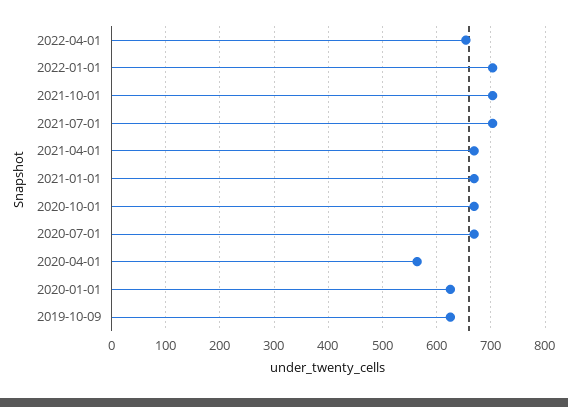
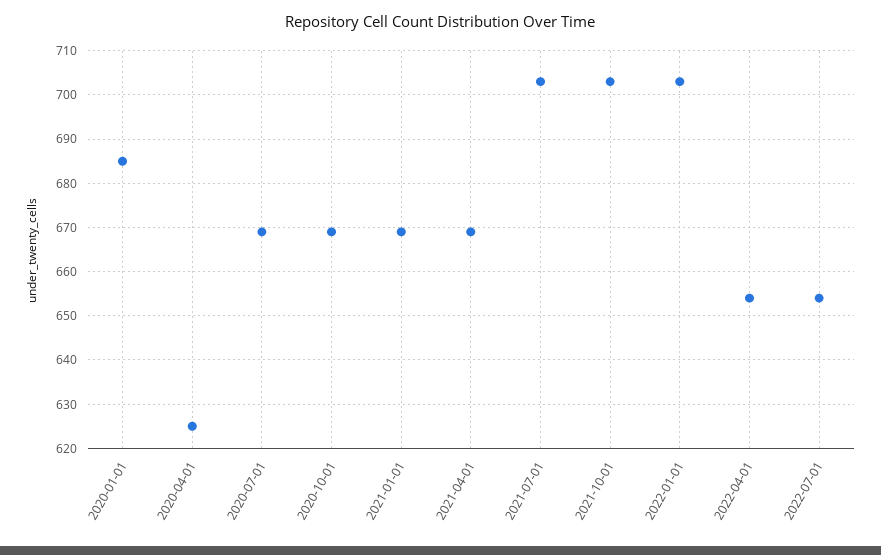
2020-04-01: 560 -> 625
2020-01-01: 620 -> 685
2019-10-09: 620 -> none
2022-07-01: none -> 655

